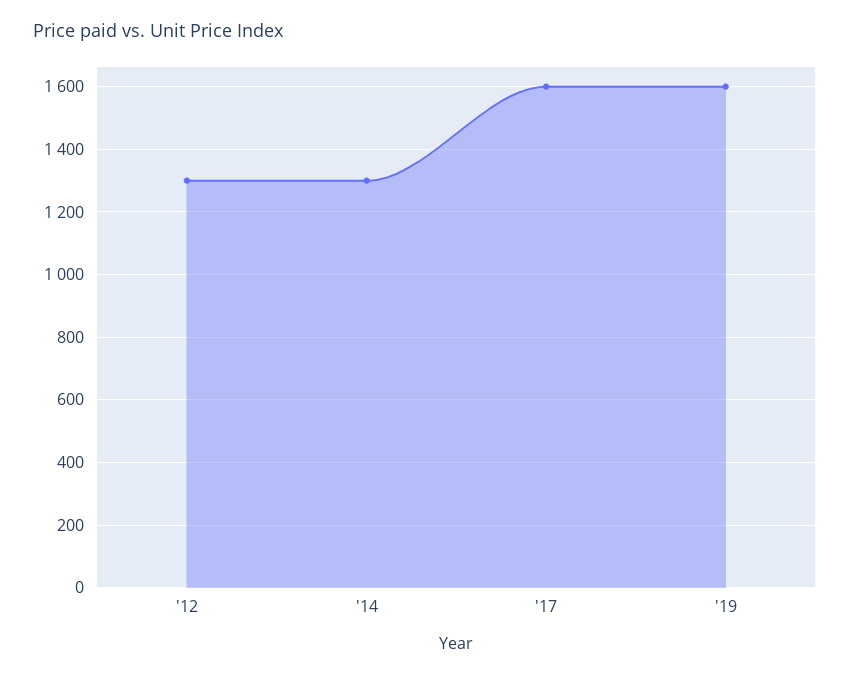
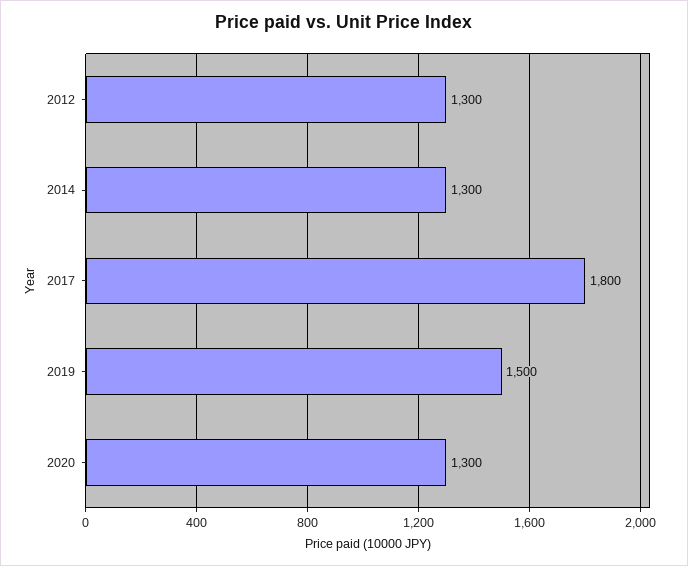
'17: 1600 -> 1800
'19: 1600 -> 1500
2020: none -> 1300

